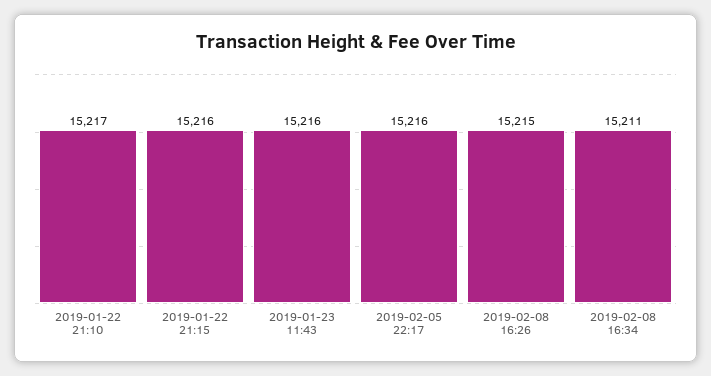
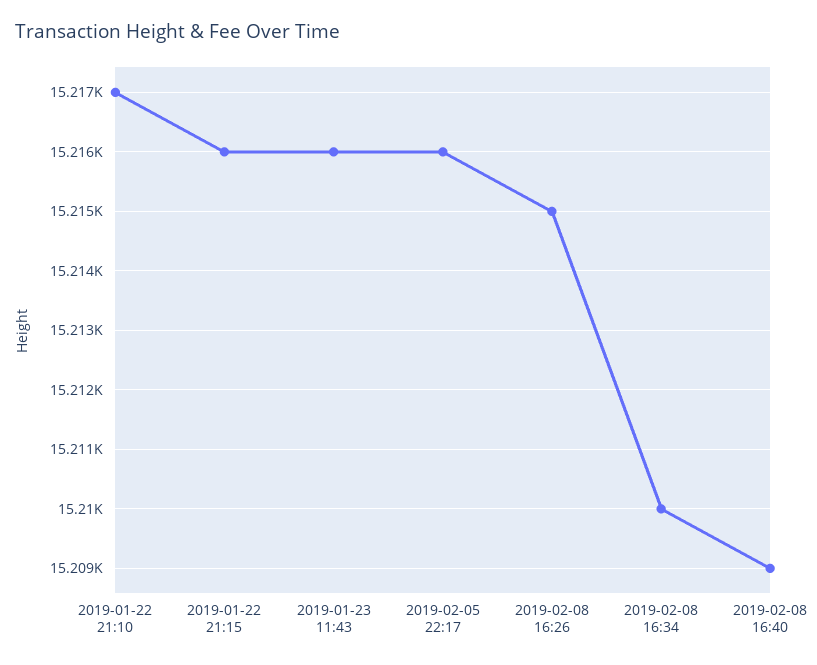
2019-02-08 16:34: 15211 -> 15210
2019-02-08 16:40: none -> 15209

